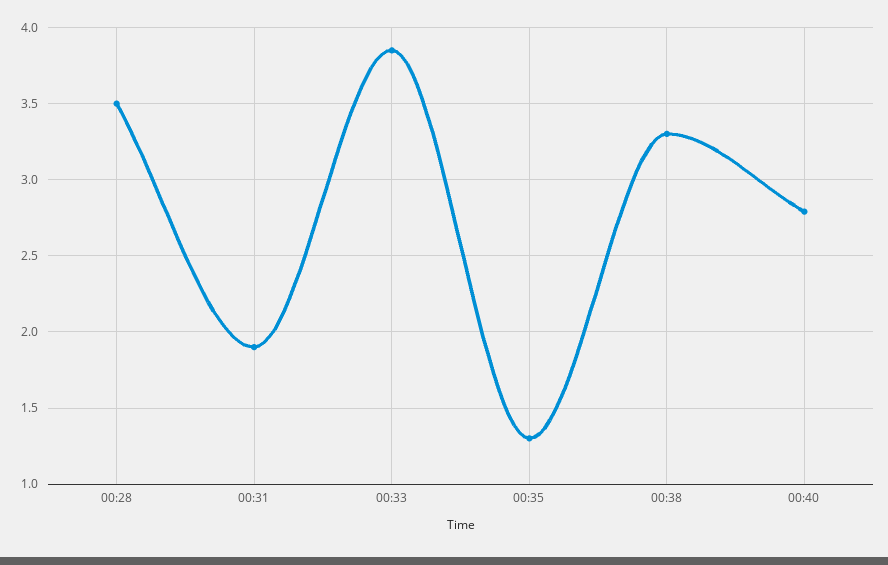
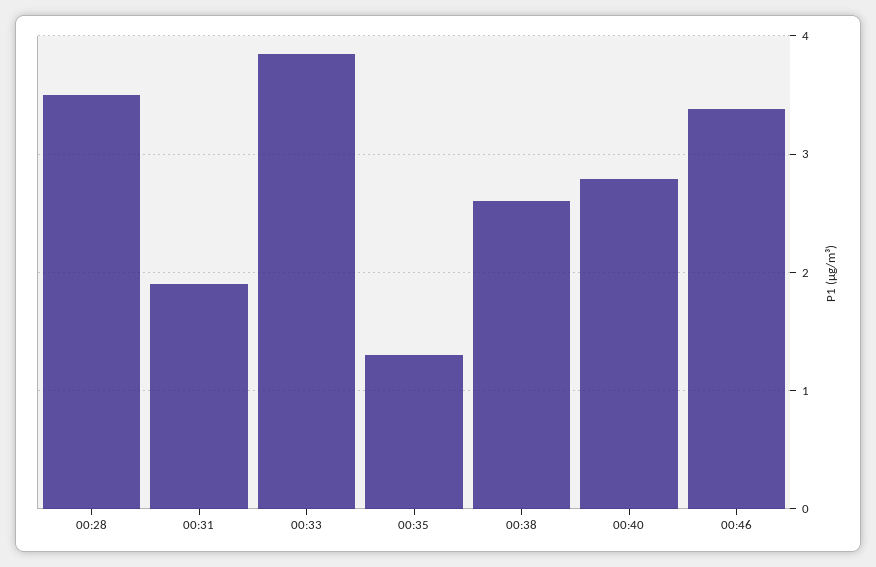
00:38: 3.3 -> 2.6
00:46: none -> 3.4

